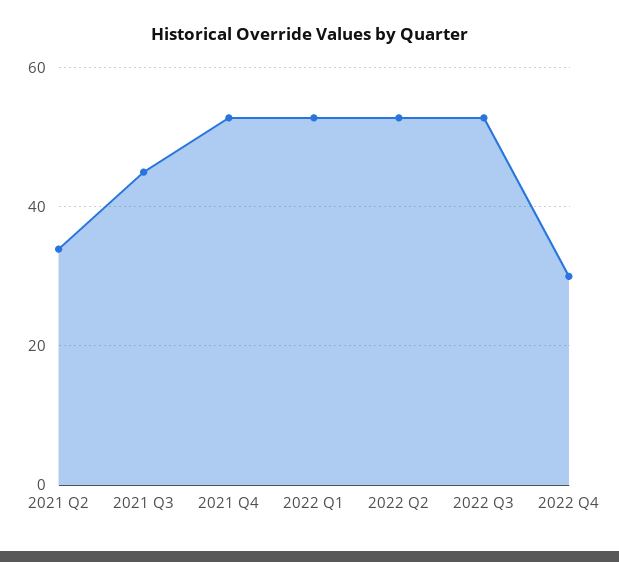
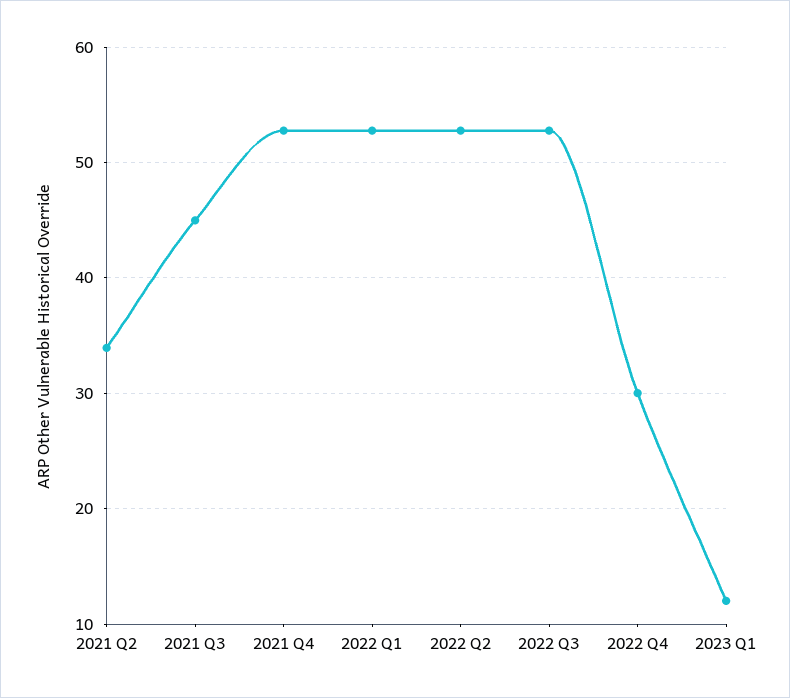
2023 Q1: none -> 12

